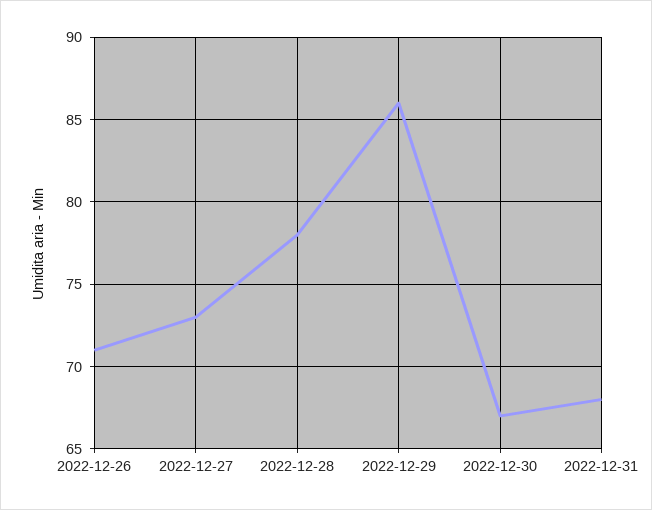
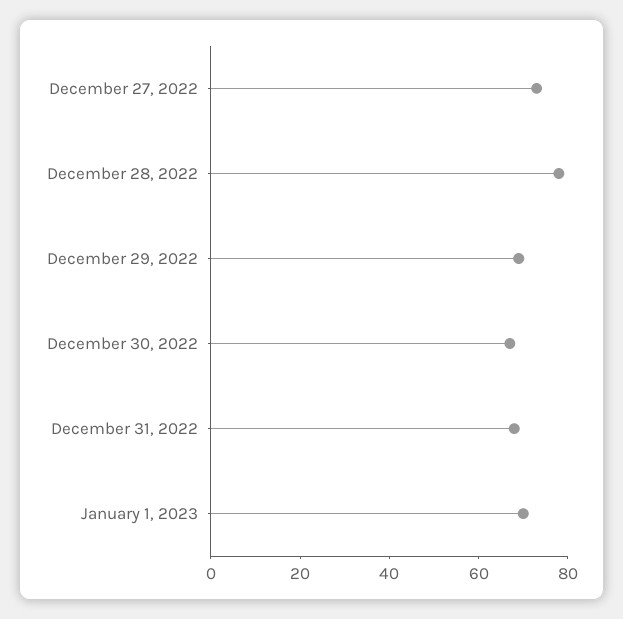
2022-12-26: 71 -> none
2022-12-29: 86 -> 70
January 1, 2023: none -> 70

